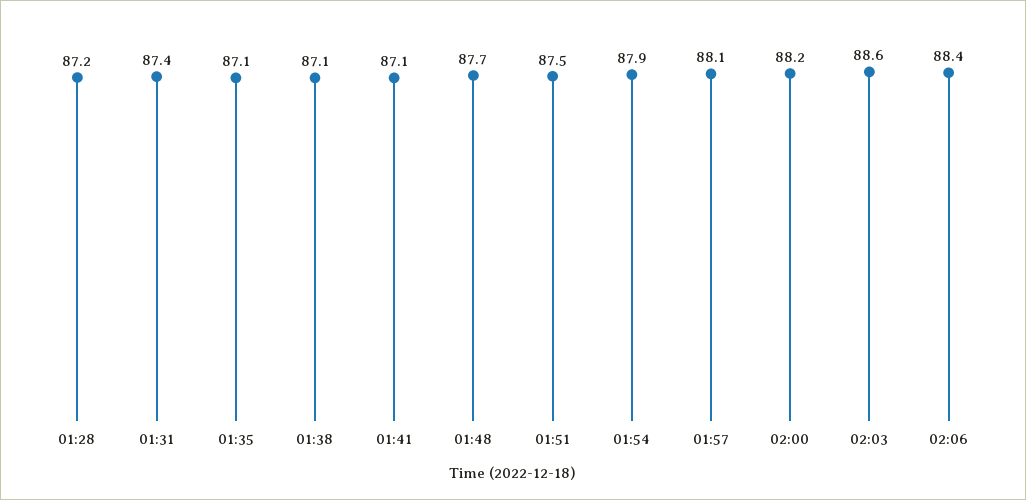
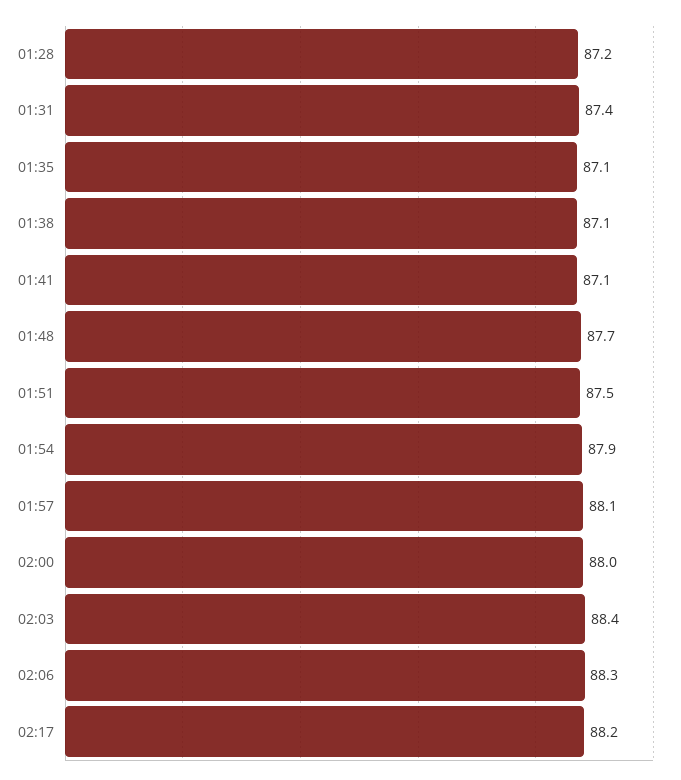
02:00: 88.2 -> 88
02:03: 88.6 -> 88.4
02:06: 88.4 -> 88.3
02:17: none -> 88.2

